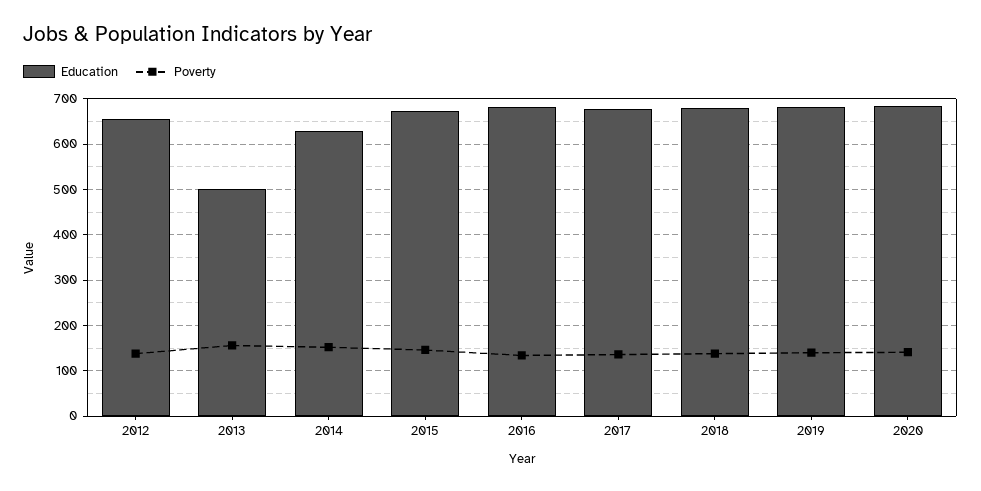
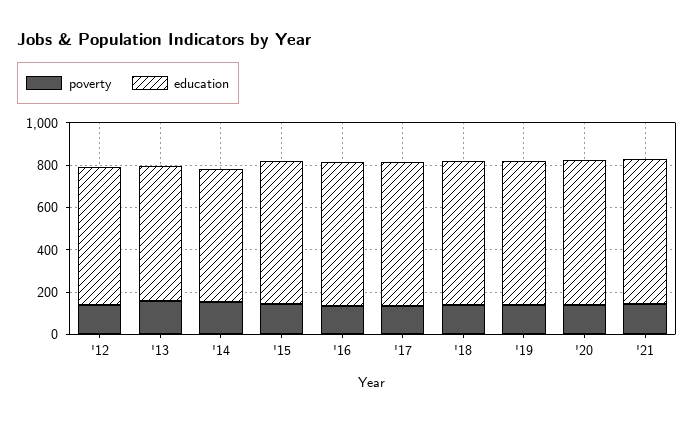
Education, 2013: 500 -> 650
Poverty, '21: none -> 150
Education, '21: none -> 700

